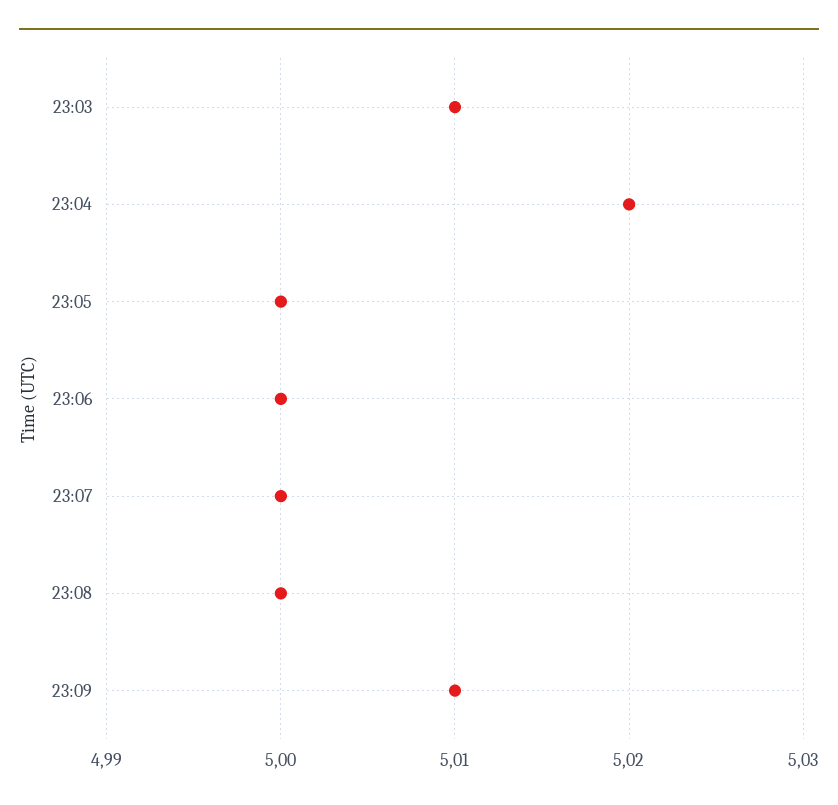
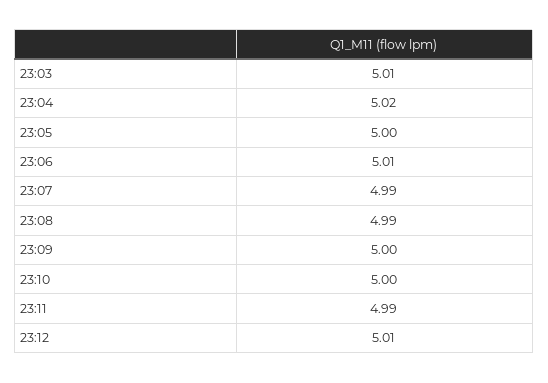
23:06: 5 -> 5.01
23:07: 5 -> 4.99
23:08: 5 -> 4.99
23:09: 5.01 -> 5
23:10: none -> 5
23:11: none -> 4.99
23:12: none -> 5.01

